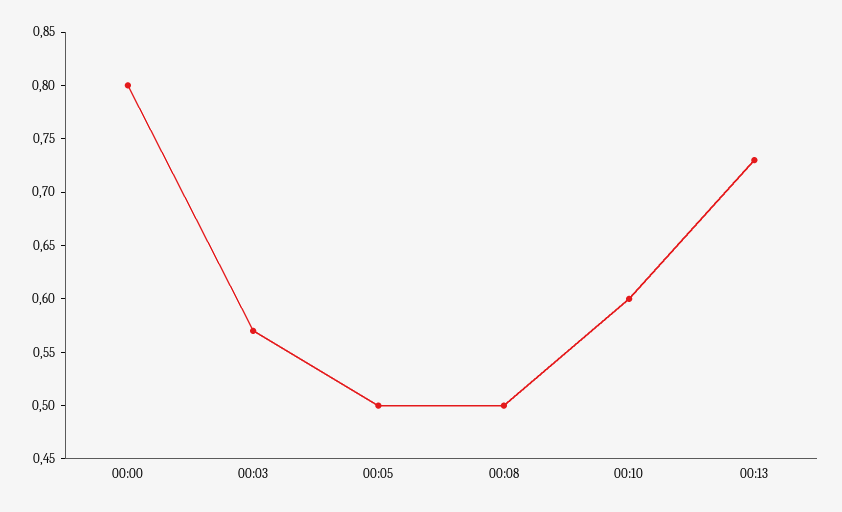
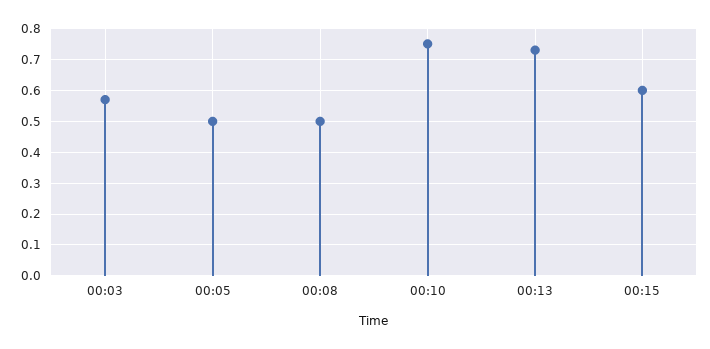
00:00: 0.8 -> none
00:10: 0.6 -> 0.75
00:15: none -> 0.6

